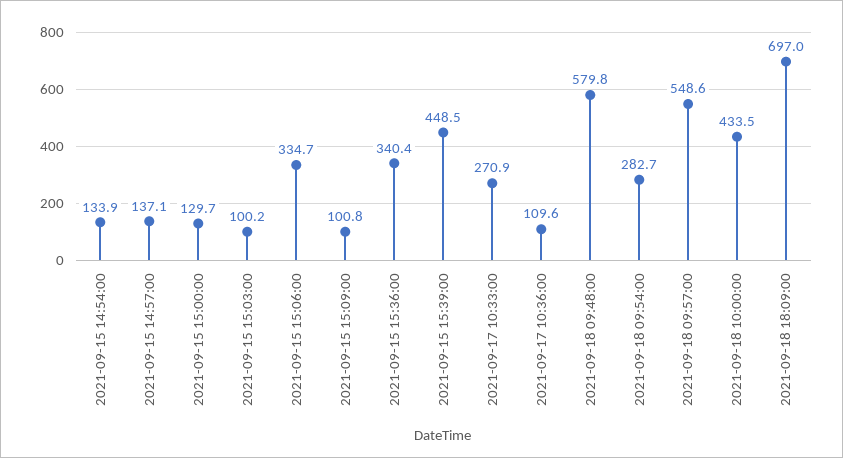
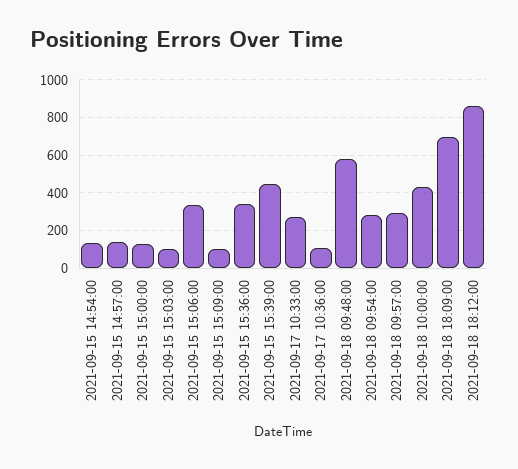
2021-09-18 09:57:00: 548.6 -> 300
2021-09-18 18:12:00: none -> 850

